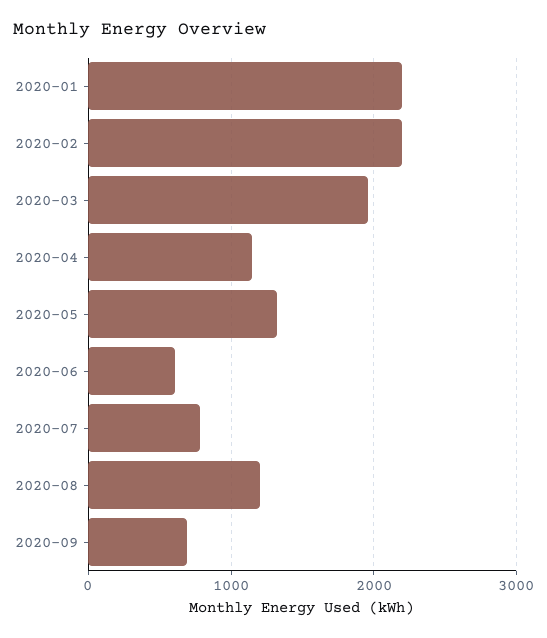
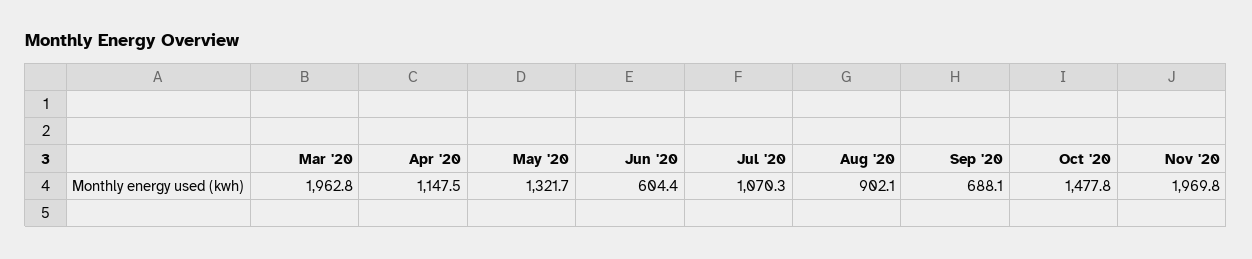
2020-01: 2200 -> none
2020-02: 2200 -> none
2020-07: 800 -> 1070.3
2020-08: 1200 -> 902.1
Oct '20: none -> 1477.8
Nov '20: none -> 1969.8

